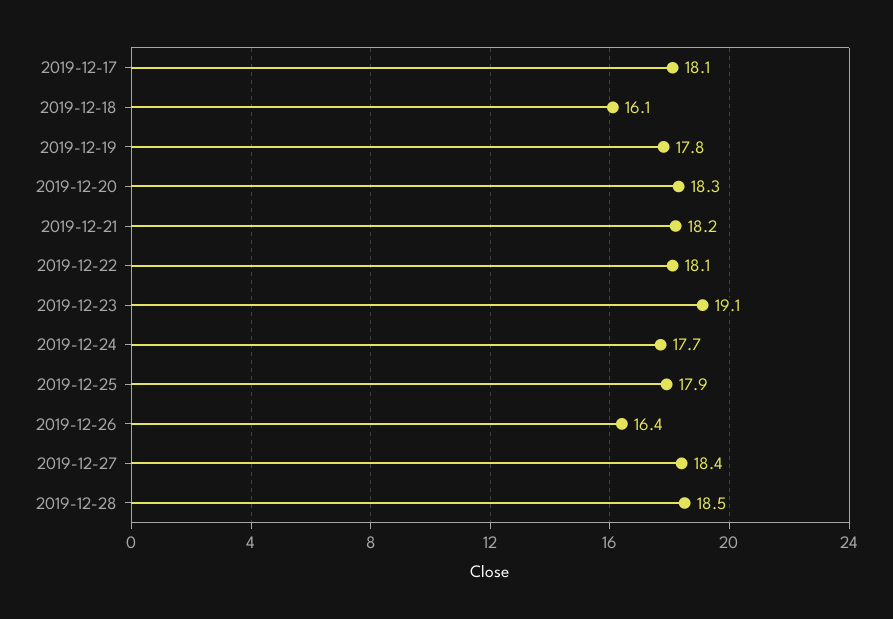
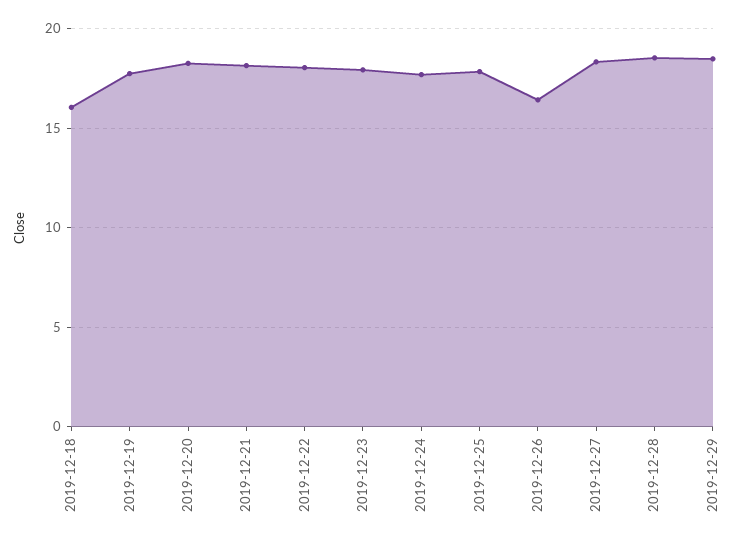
2019-12-17: 18.1 -> none
2019-12-23: 19.1 -> 18
2019-12-29: none -> 18.5

